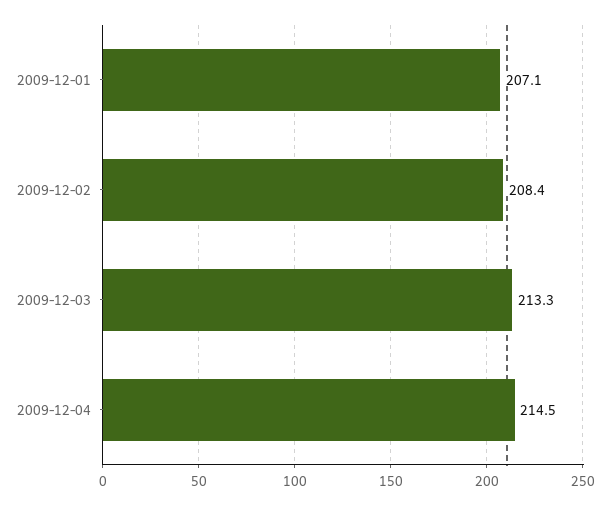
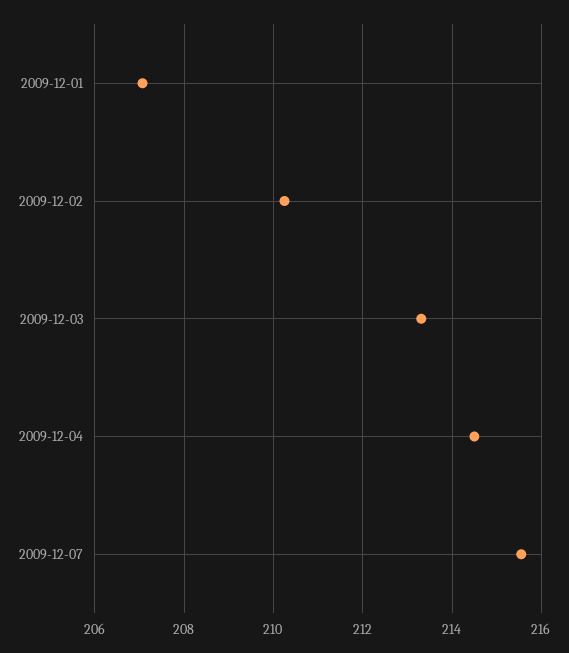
2009-12-02: 208.4 -> 210.2
2009-12-07: none -> 215.6

